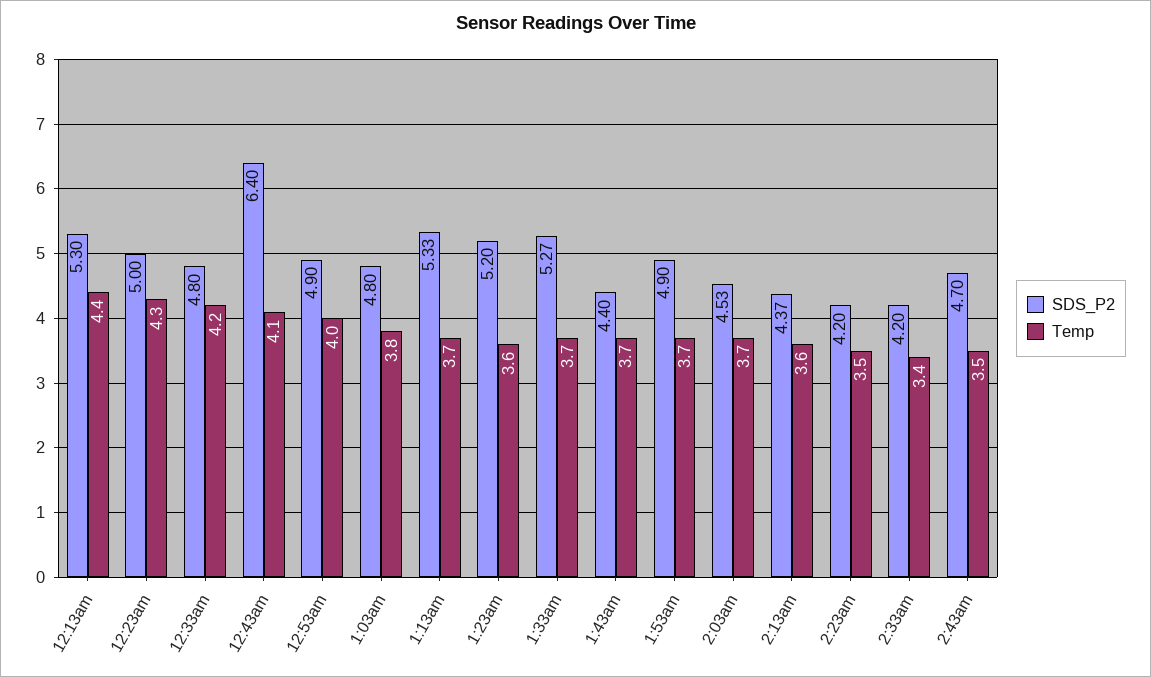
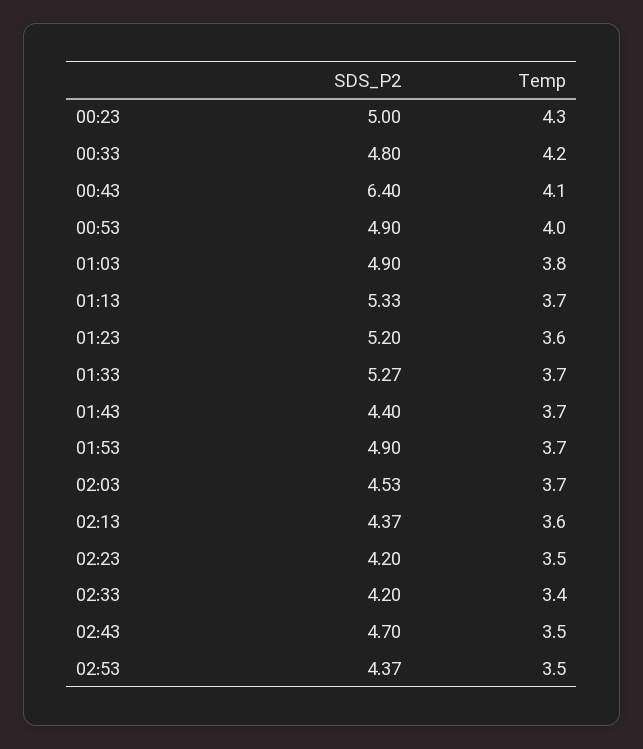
SDS_P2, 12:13am: 5.3 -> none
Temp, 12:13am: 4.4 -> none
SDS_P2, 1:03am: 4.8 -> 4.9
SDS_P2, 02:53: none -> 4.37
Temp, 02:53: none -> 3.5

